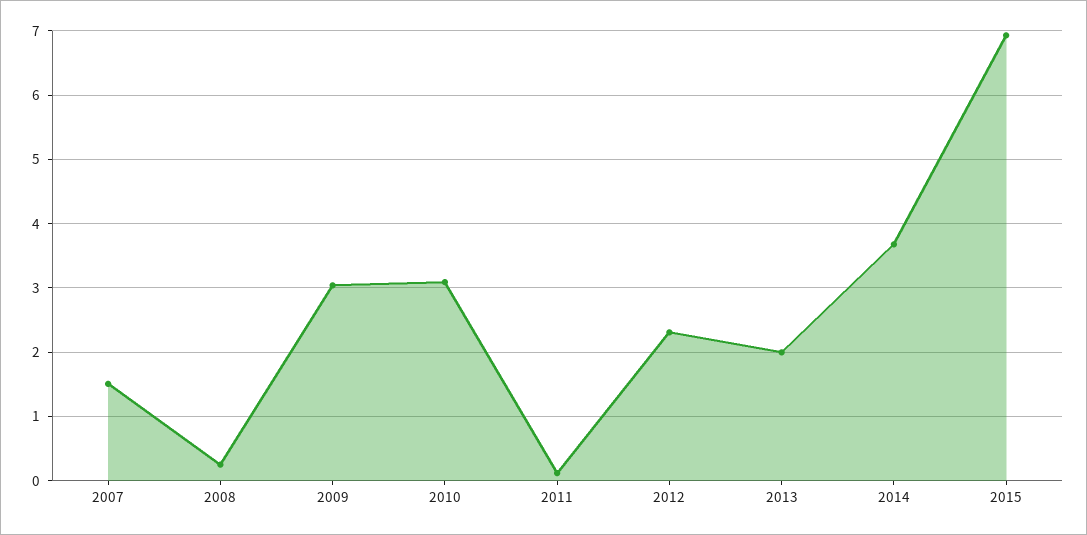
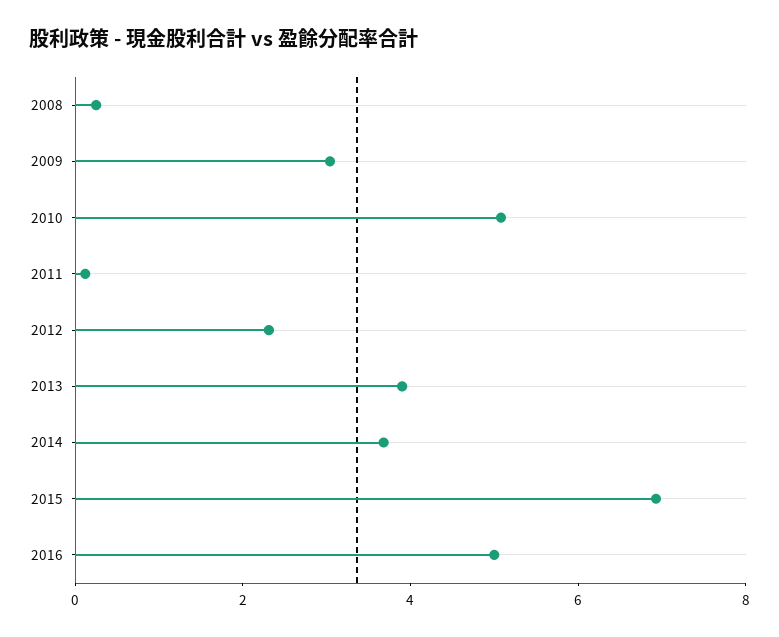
2007: 1.5 -> none
2010: 3.1 -> 5
2013: 2 -> 4
2016: none -> 5

